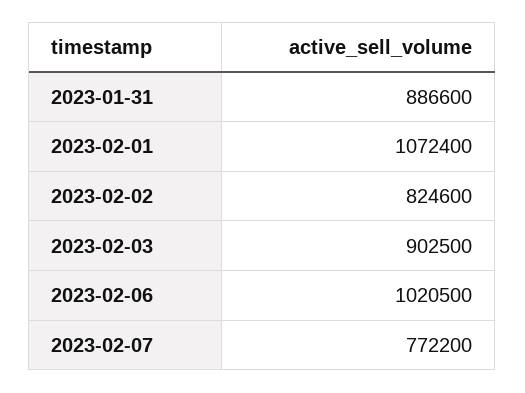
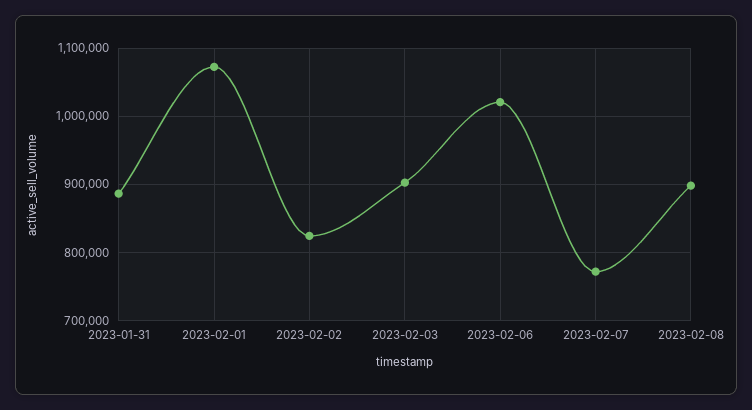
2023-02-08: none -> 900000

